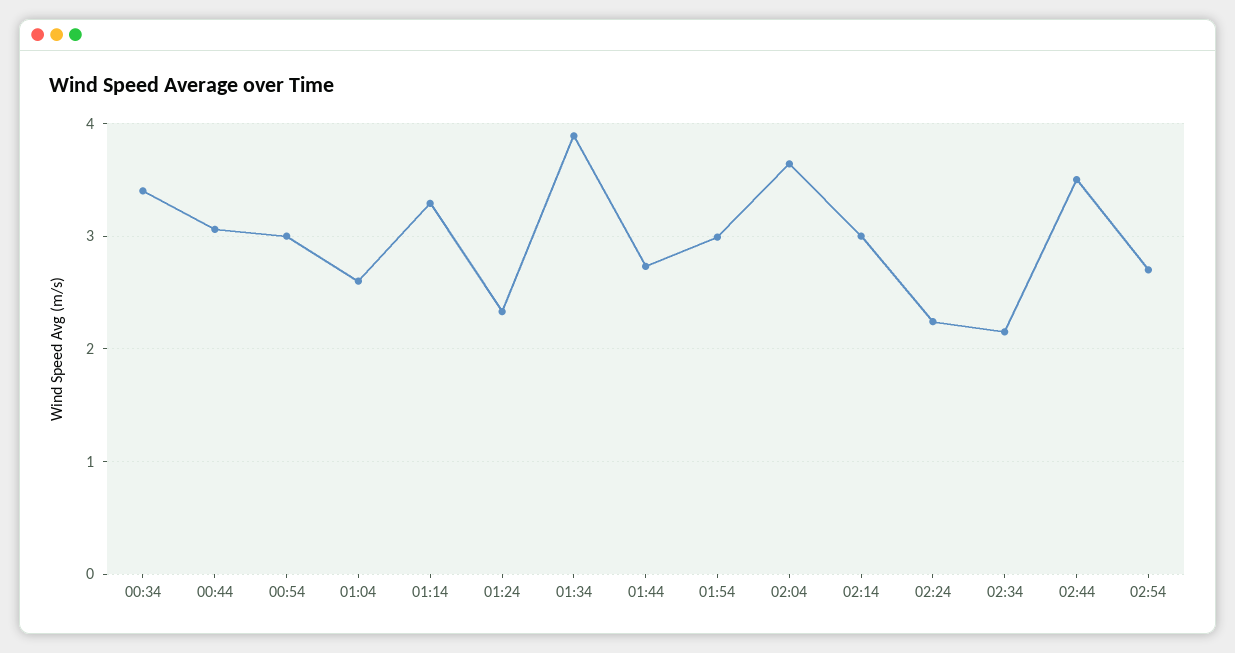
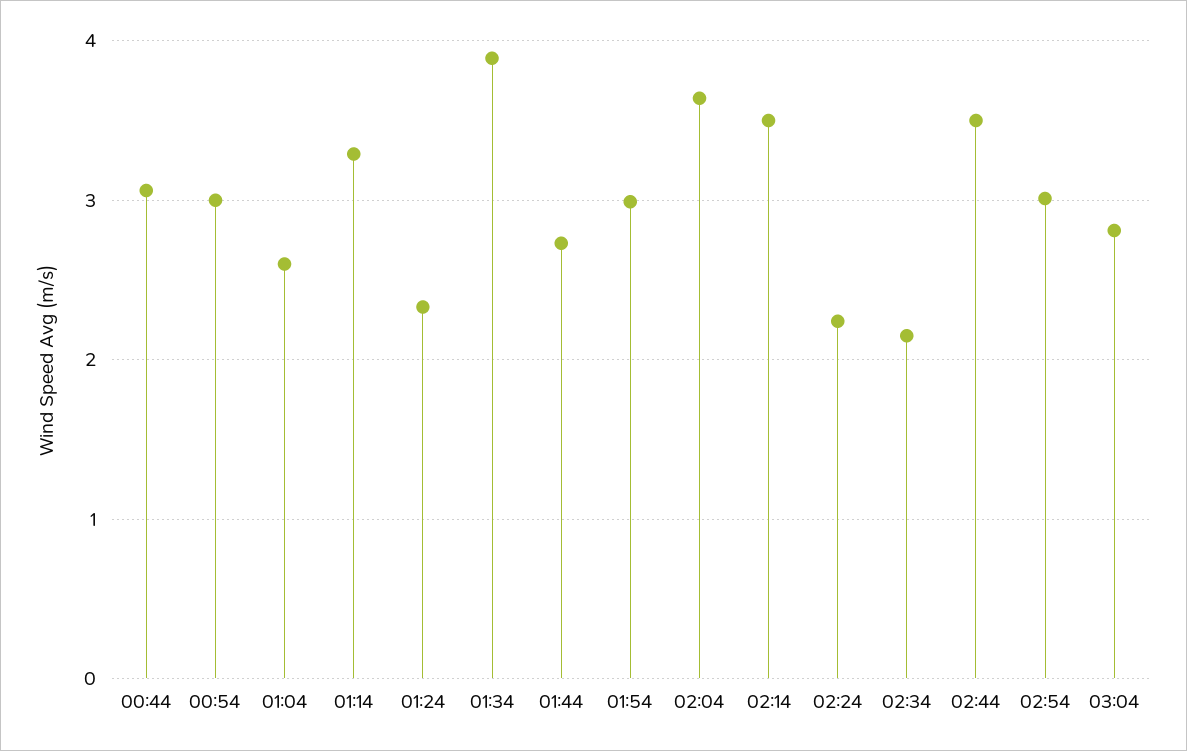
00:34: 3.4 -> none
02:14: 3 -> 3.5
02:54: 2.7 -> 3
03:04: none -> 2.8

